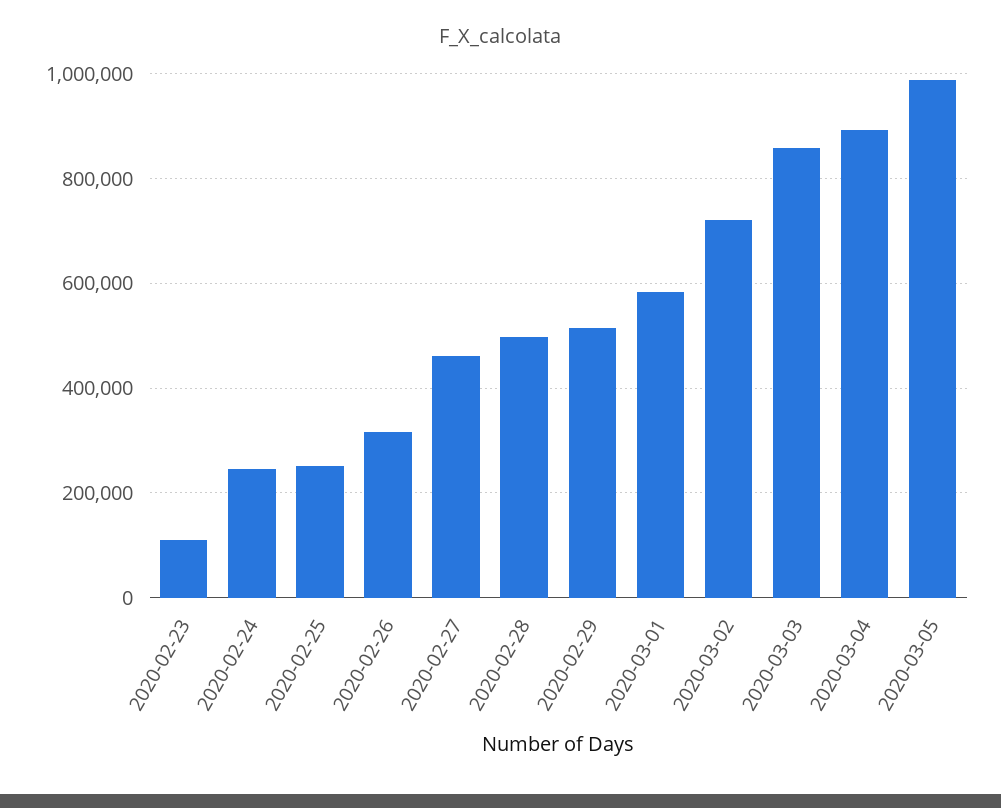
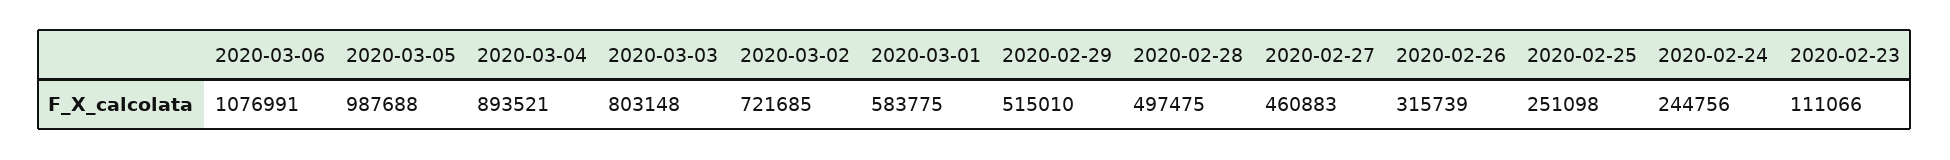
2020-03-03: 860000 -> 803148
2020-03-06: none -> 1076991

